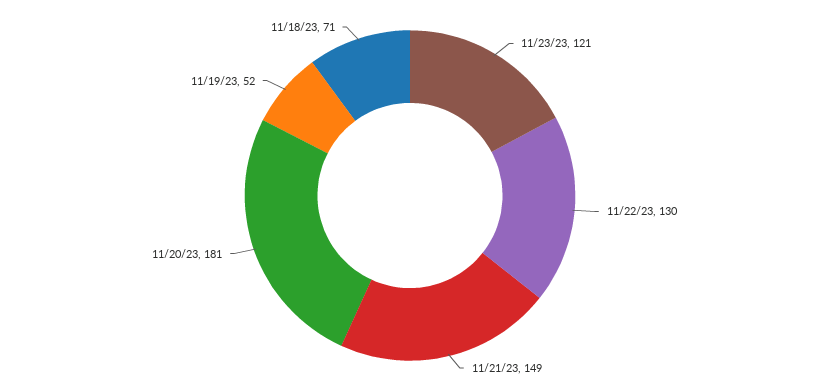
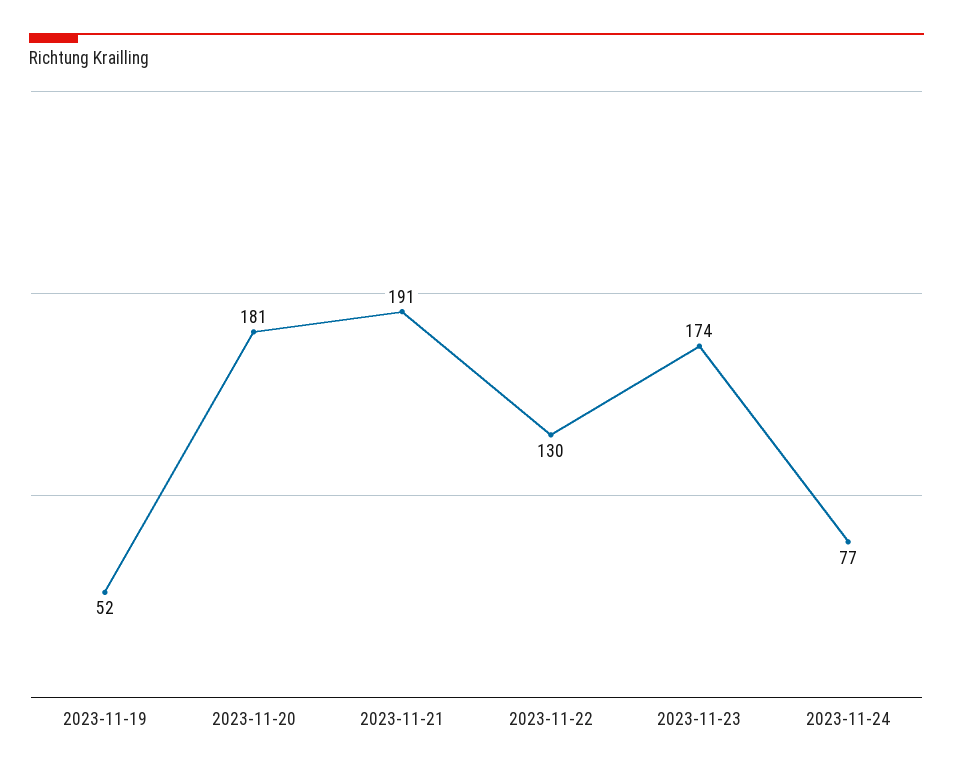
11/23/23: 121 -> 174
11/21/23: 149 -> 191
11/18/23: 71 -> none
2023-11-24: none -> 77

